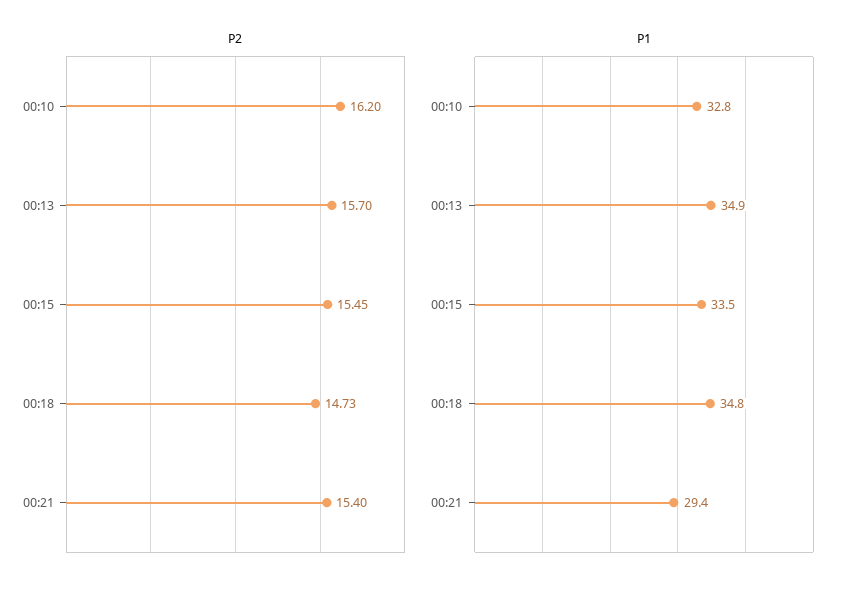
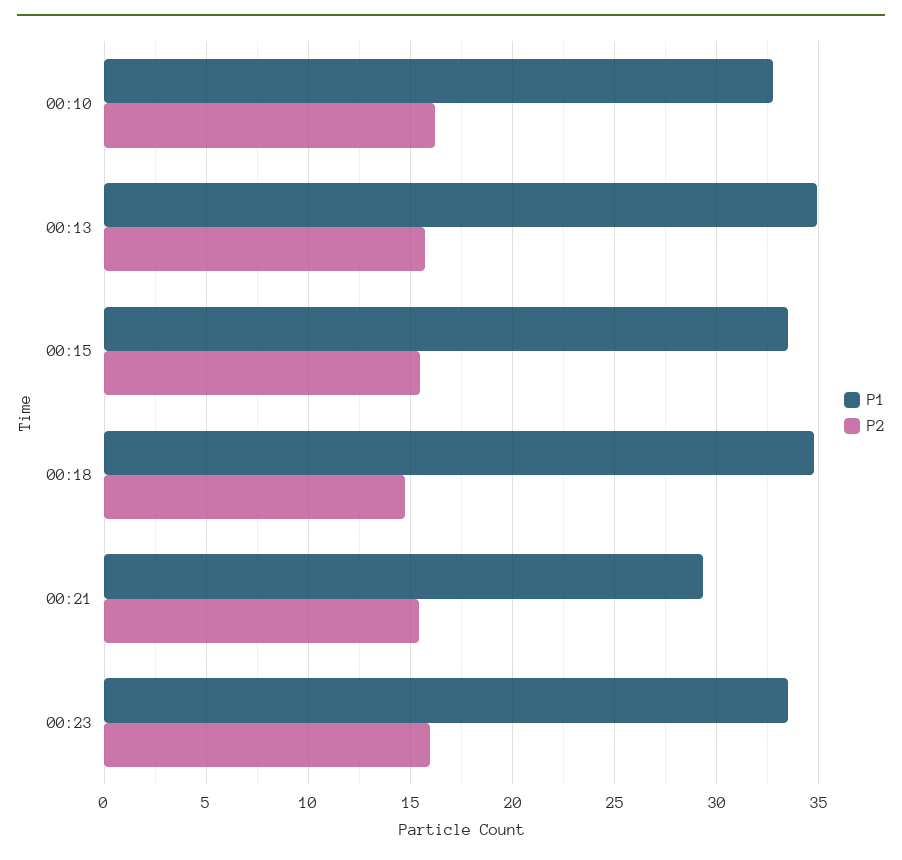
P1, 00:23: none -> 33.5
P2, 00:23: none -> 16

